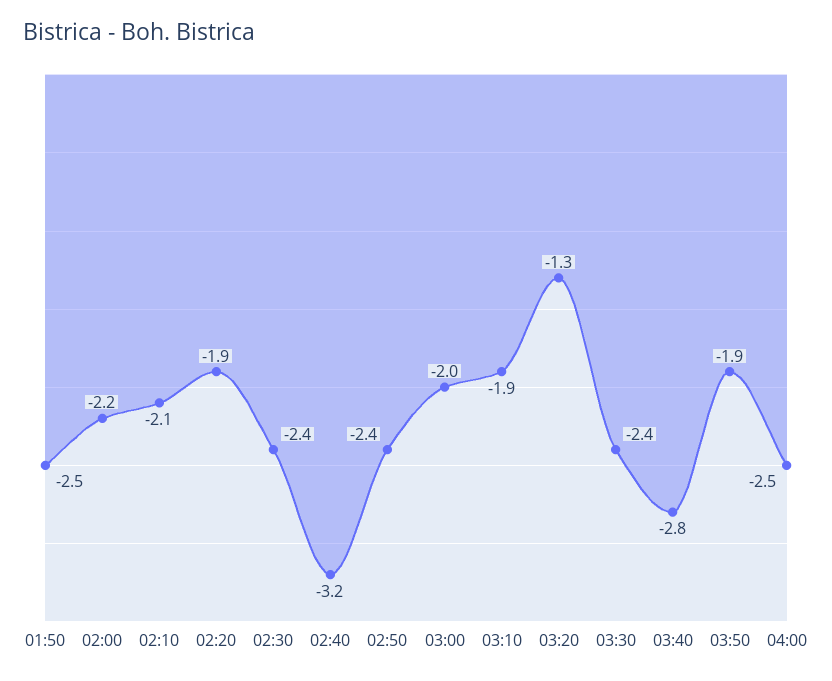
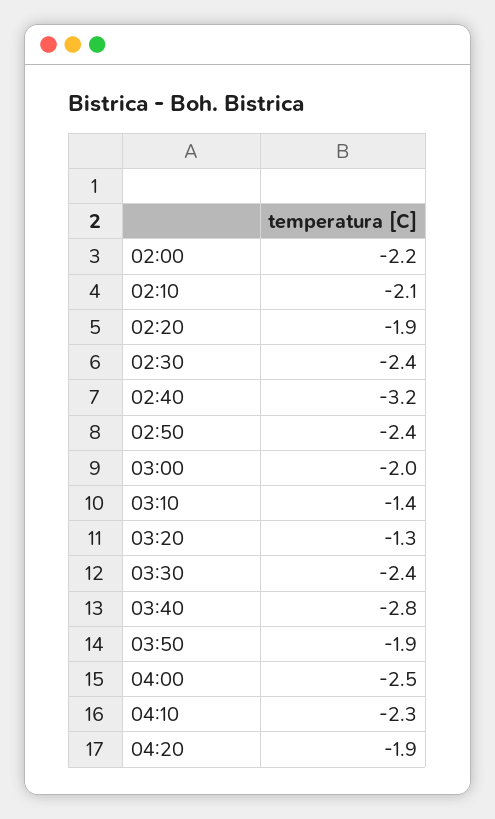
01:50: -2.5 -> none
03:10: -1.9 -> -1.4
04:10: none -> -2.3
04:20: none -> -1.9

